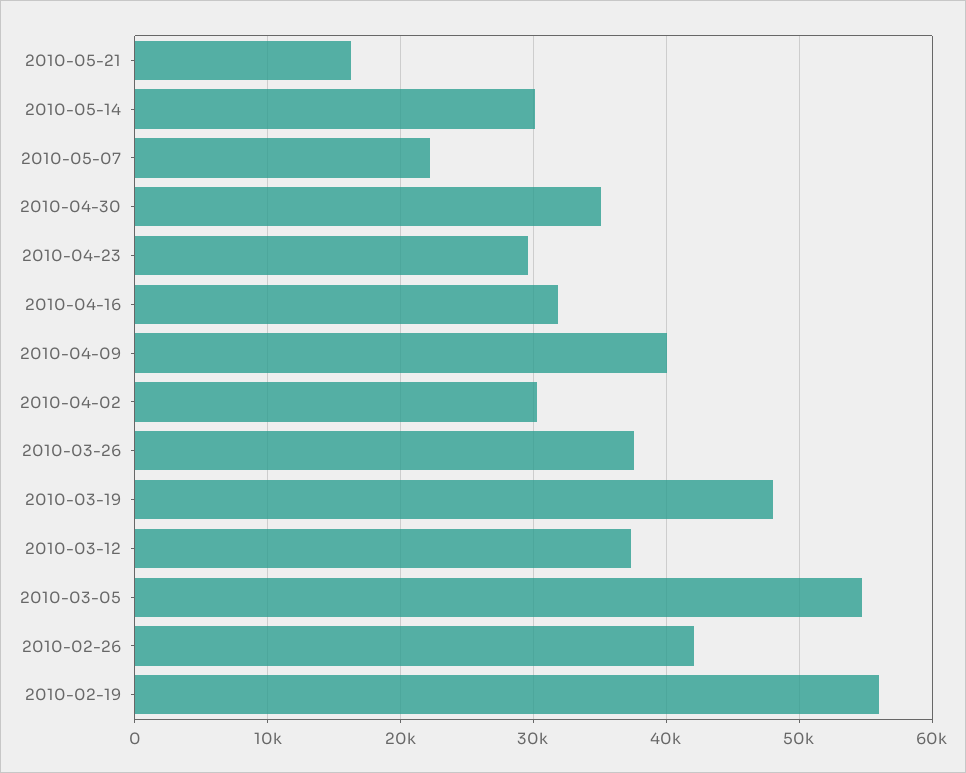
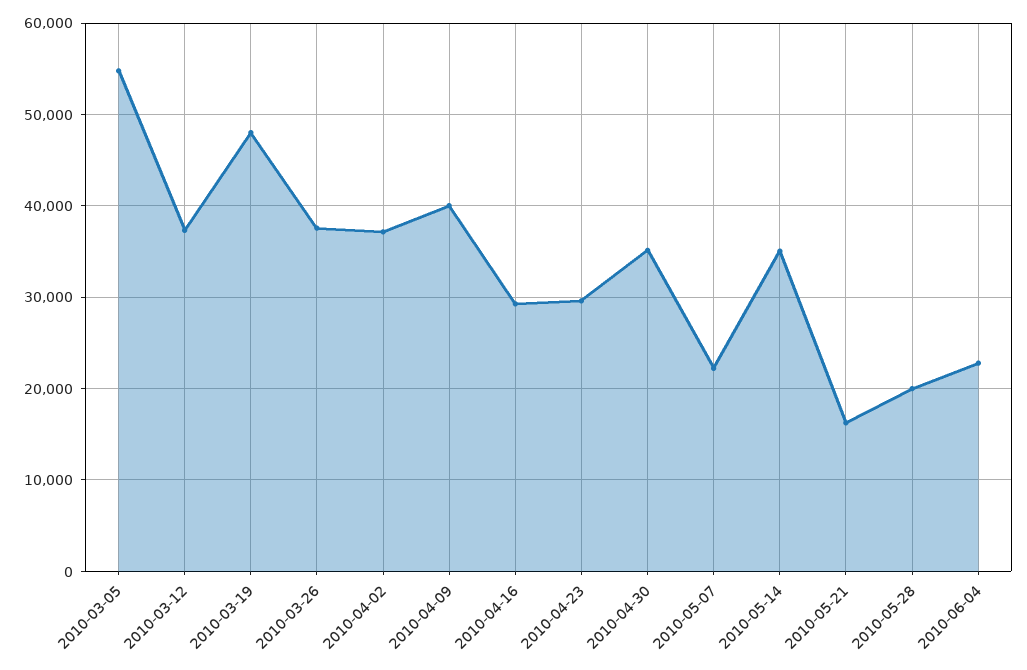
2010-05-14: 30000 -> 35000
2010-04-16: 32000 -> 29000
2010-04-02: 30000 -> 37000
2010-02-26: 42000 -> none
2010-02-19: 56000 -> none
2010-05-28: none -> 20000
2010-06-04: none -> 23000

